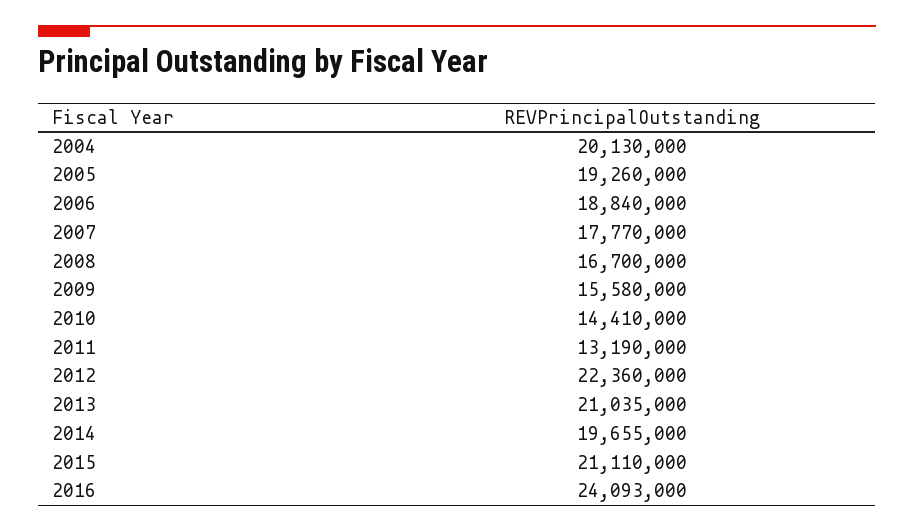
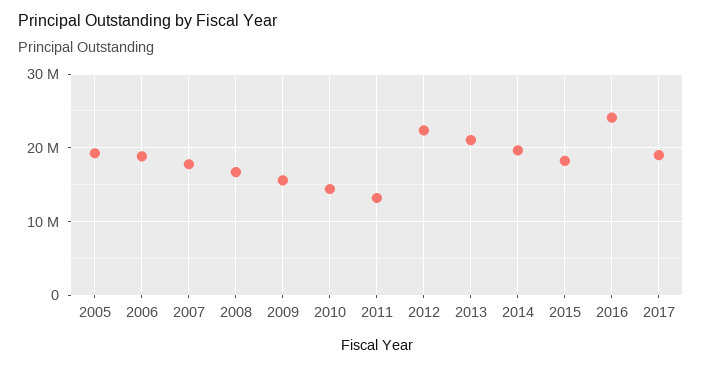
2004: 20130000 -> none
2015: 21110000 -> 18000000
2017: none -> 19000000

